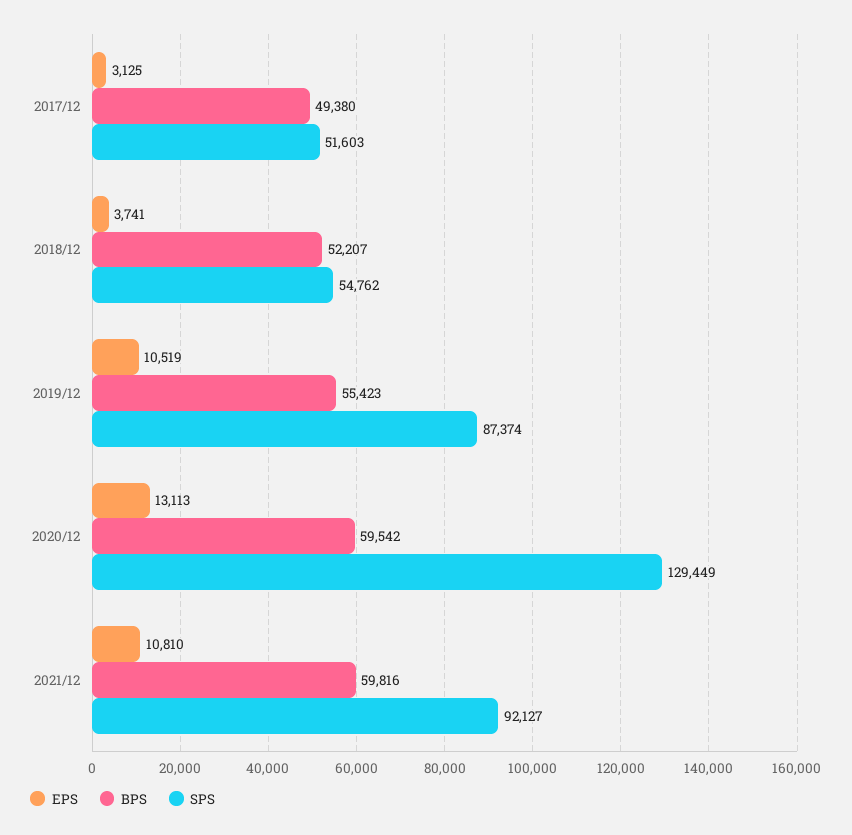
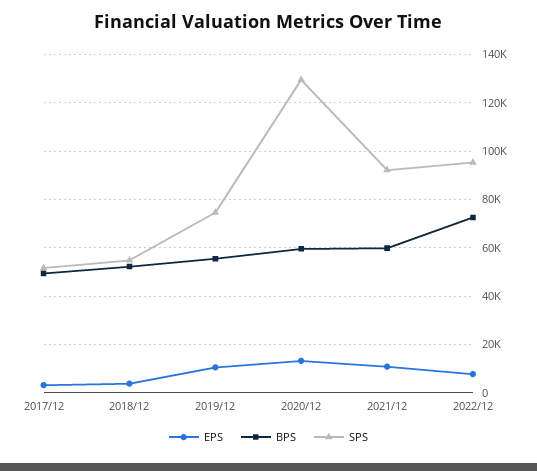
SPS, 2019/12: 87374 -> 75000
EPS, 2022/12: none -> 7500
BPS, 2022/12: none -> 72500
SPS, 2022/12: none -> 95000

